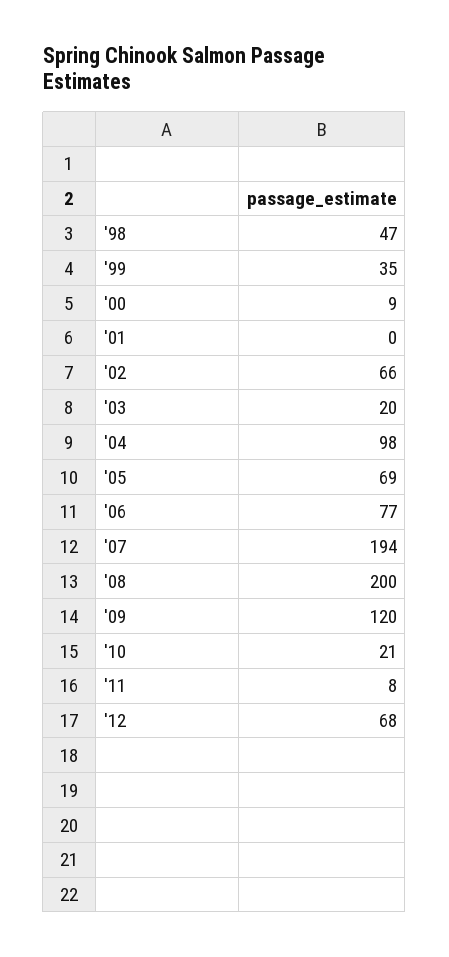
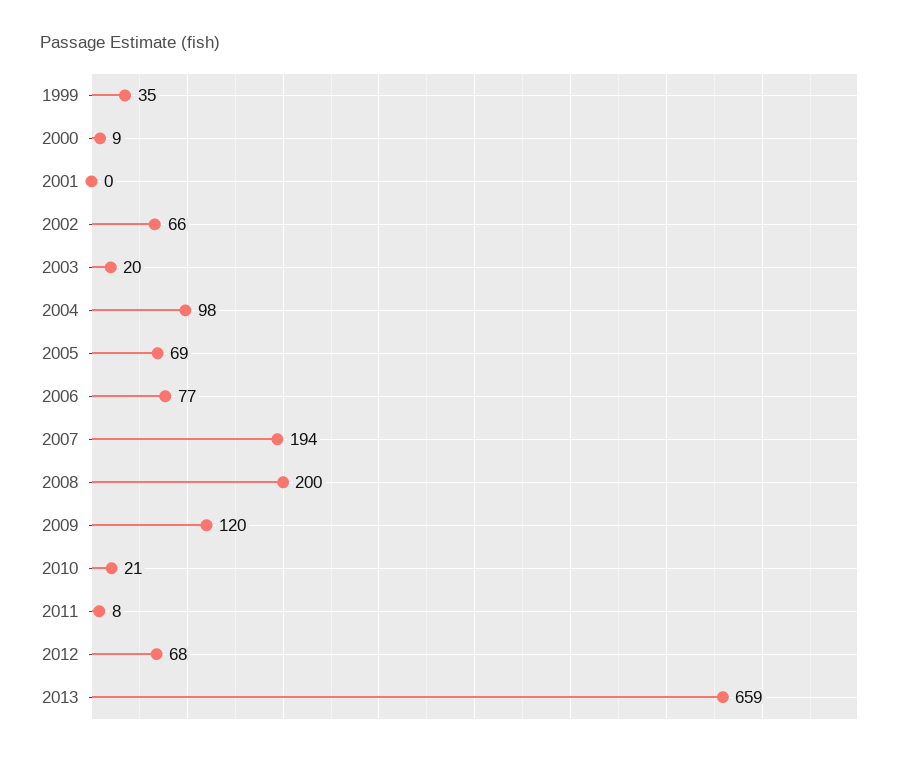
'98: 47 -> none
2013: none -> 659

